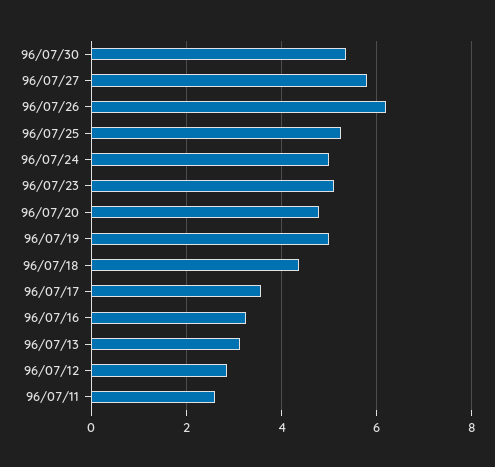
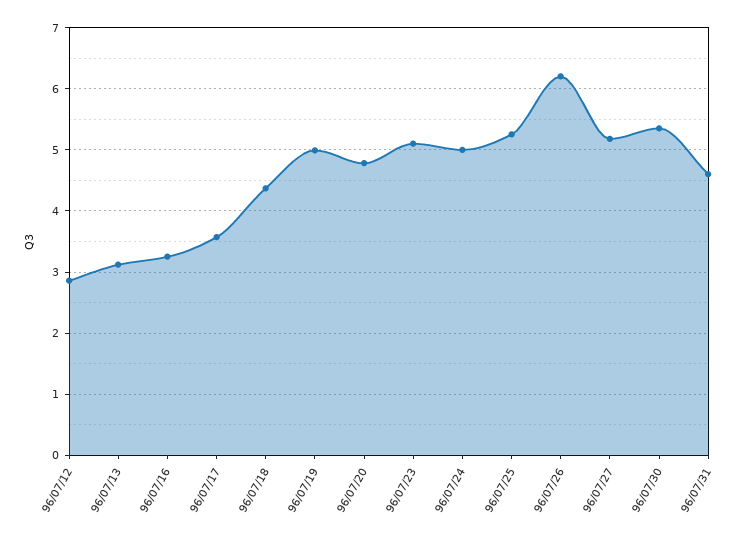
96/07/27: 5.8 -> 5.2
96/07/11: 2.6 -> none
96/07/31: none -> 4.6

